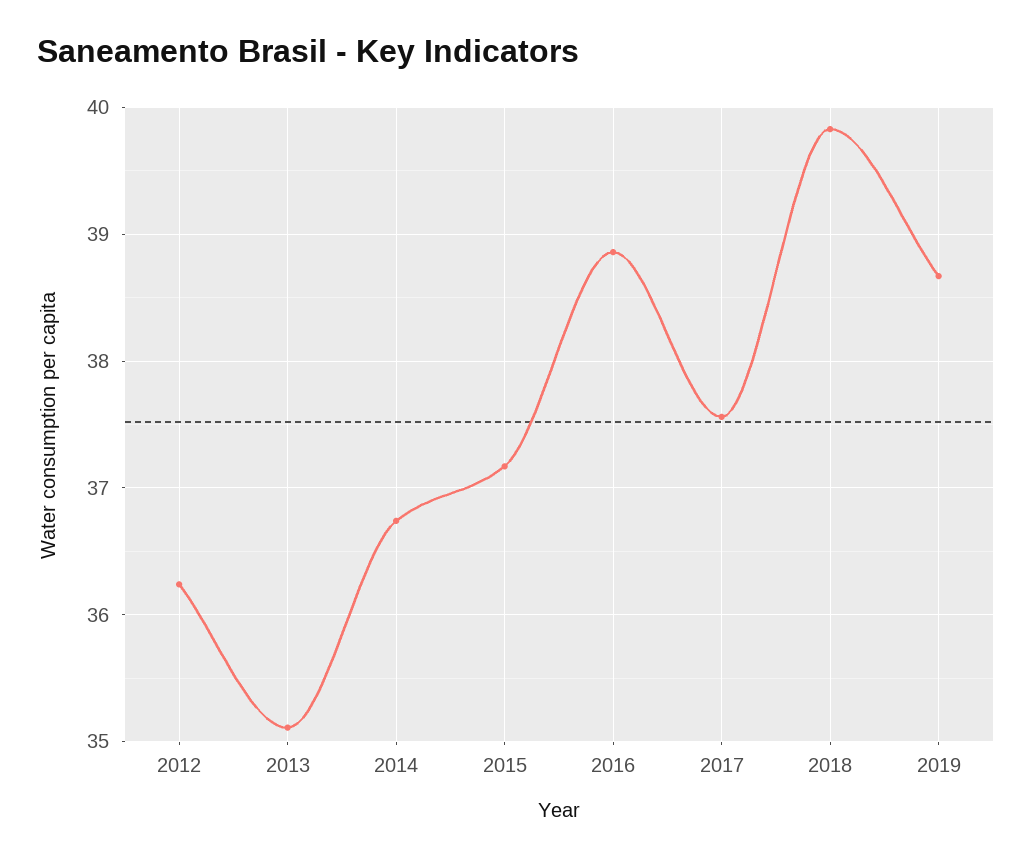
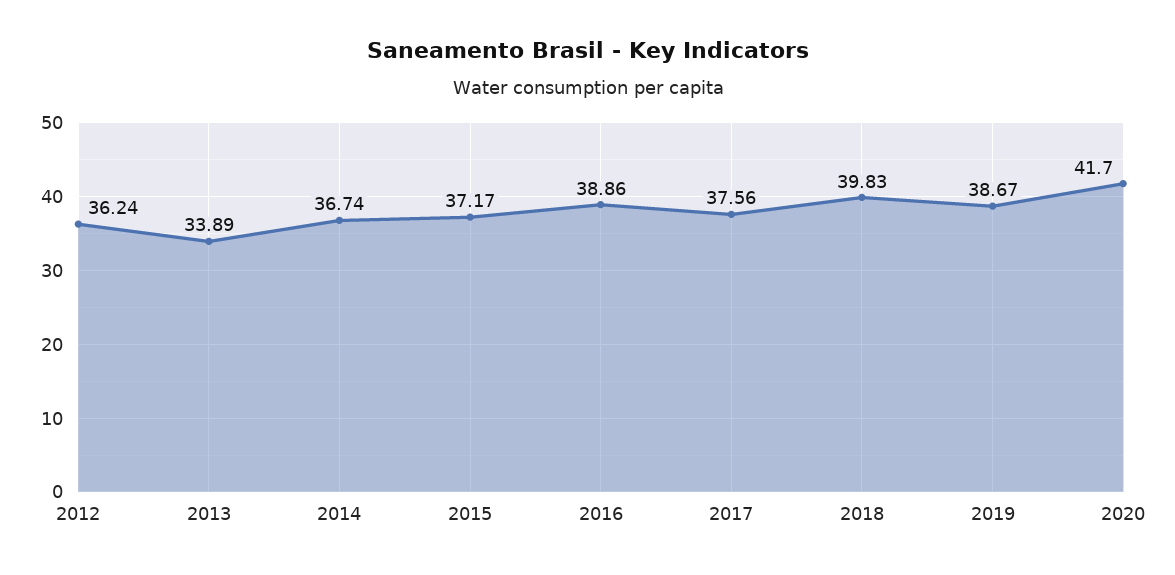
2013: 35.1 -> 33.89
2020: none -> 41.7

